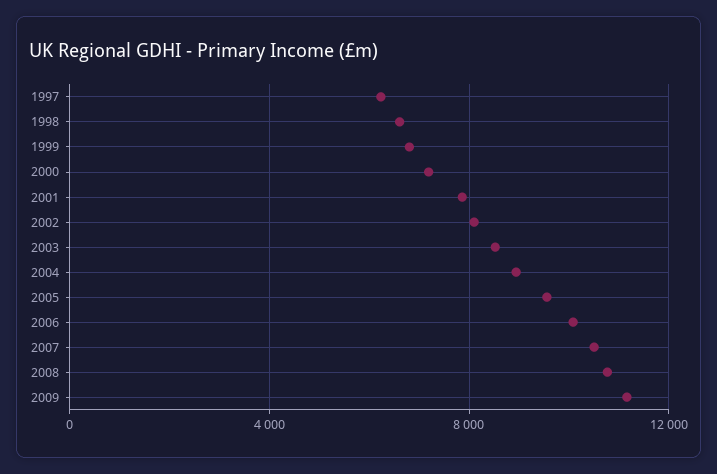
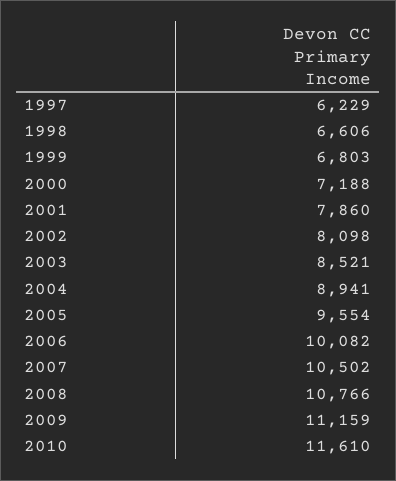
2010: none -> 11610

